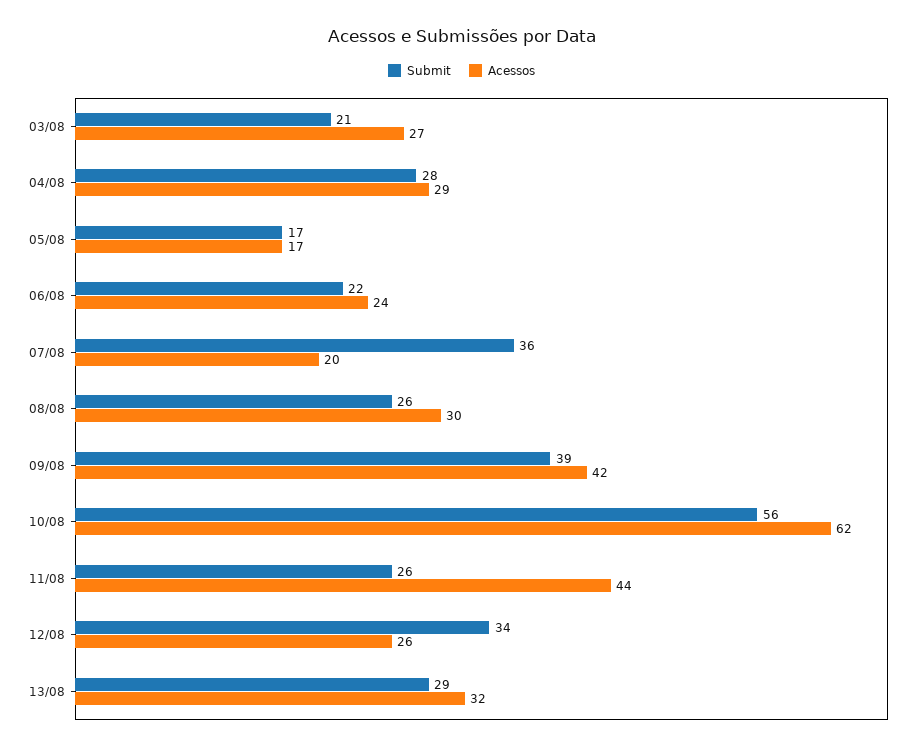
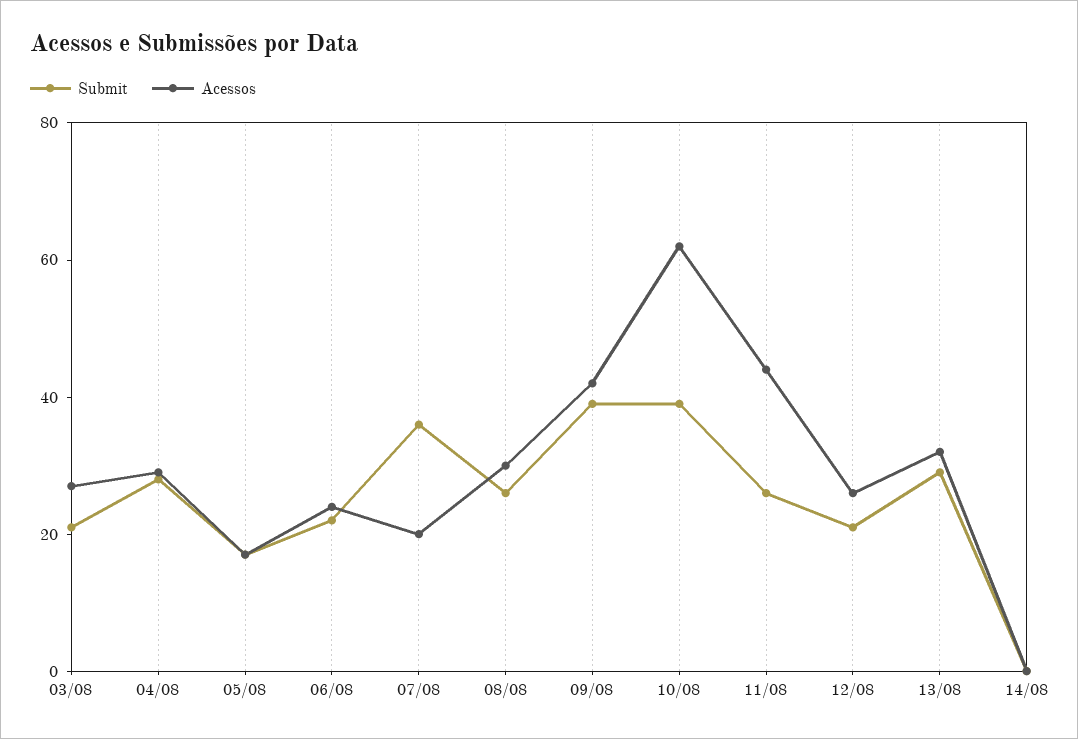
Submit, 10/08: 56 -> 40
Submit, 12/08: 34 -> 20
Submit, 14/08: none -> 0
Acessos, 14/08: none -> 0

